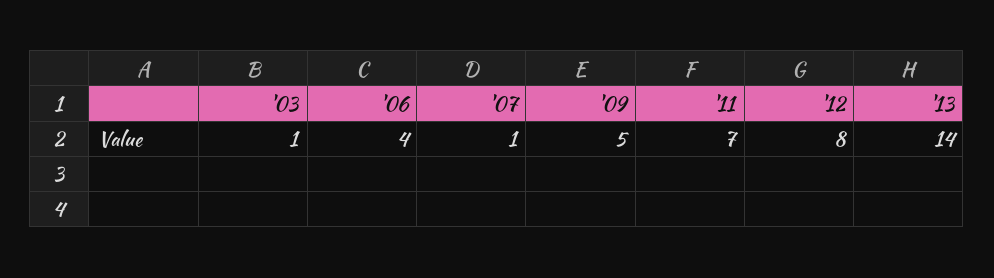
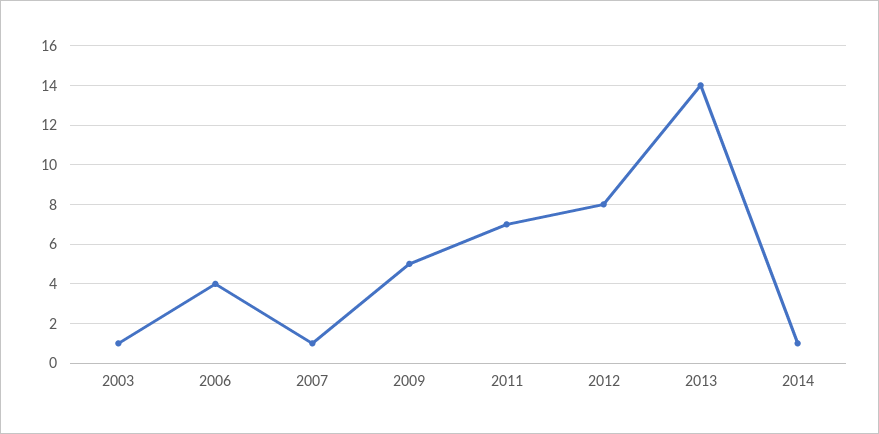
2014: none -> 1

